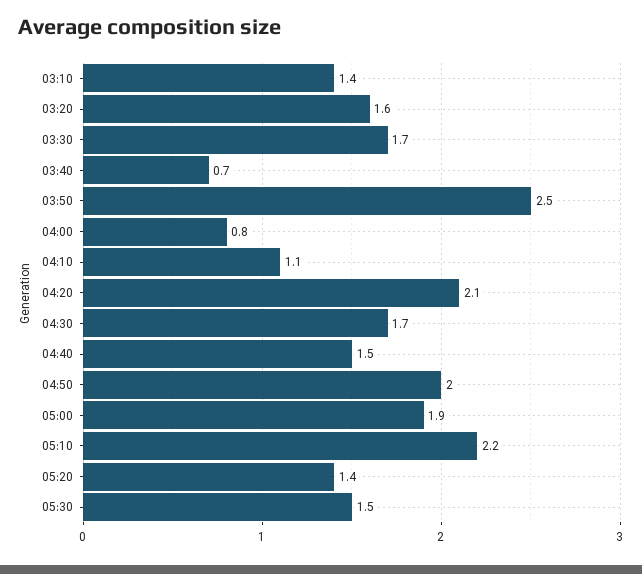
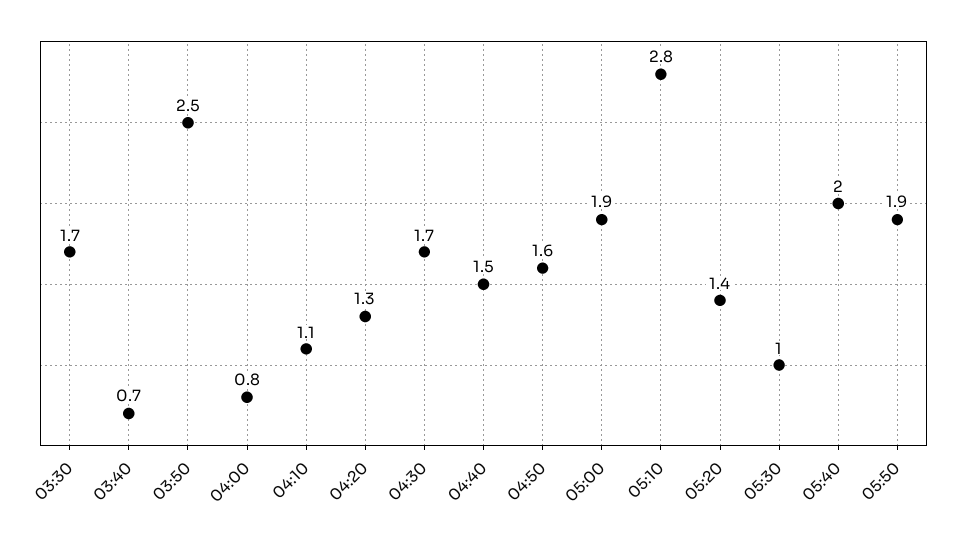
03:10: 1.4 -> none
03:20: 1.6 -> none
04:20: 2.1 -> 1.3
04:50: 2 -> 1.6
05:10: 2.2 -> 2.8
05:30: 1.5 -> 1
05:40: none -> 2
05:50: none -> 1.9

